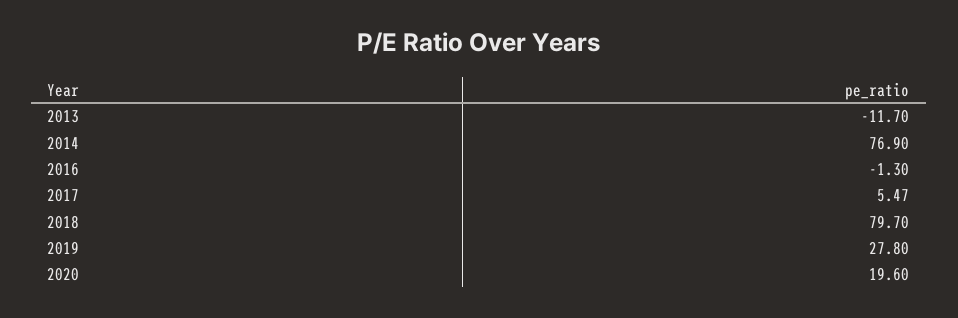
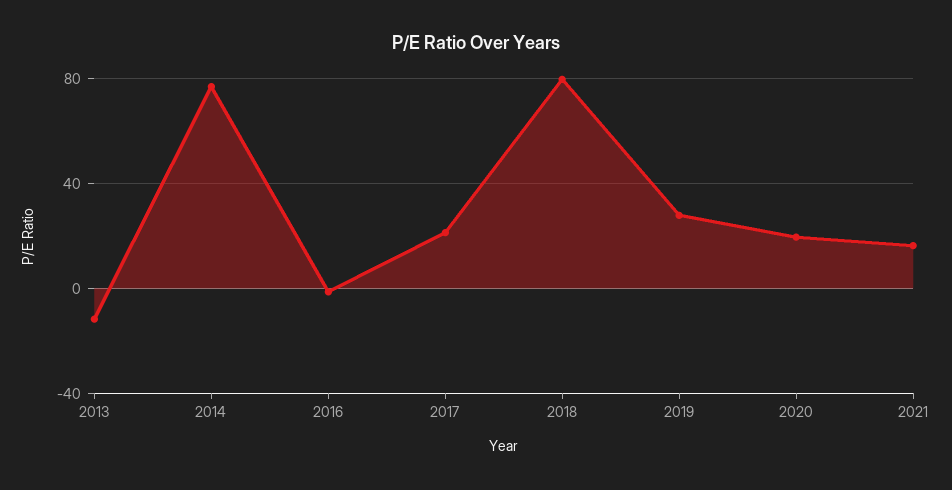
2017: 5.47 -> 20
2021: none -> 15

